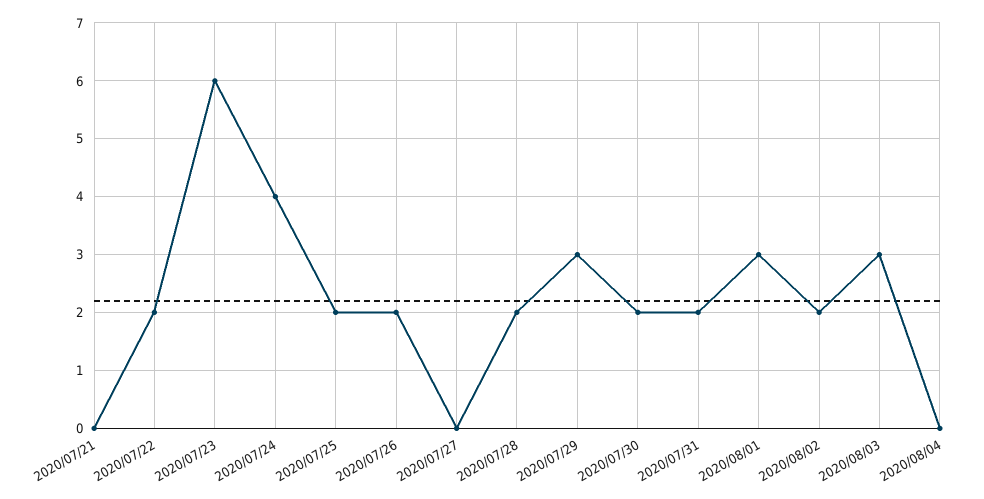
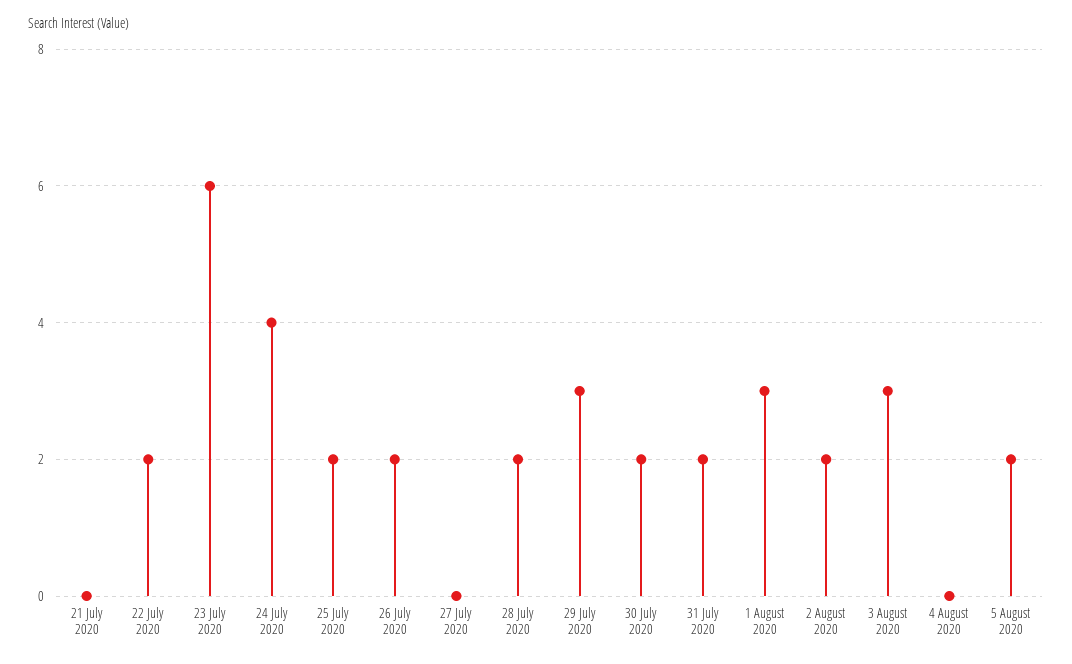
5 August 2020: none -> 2

